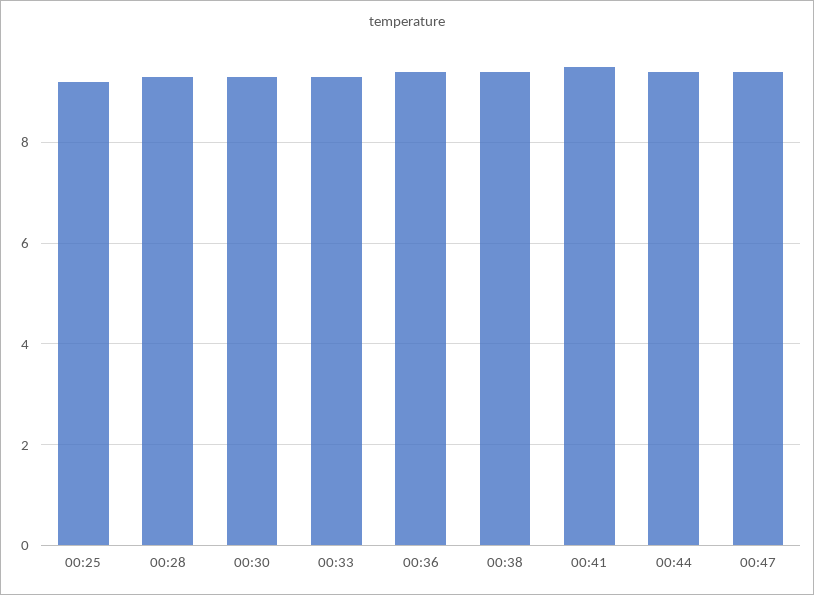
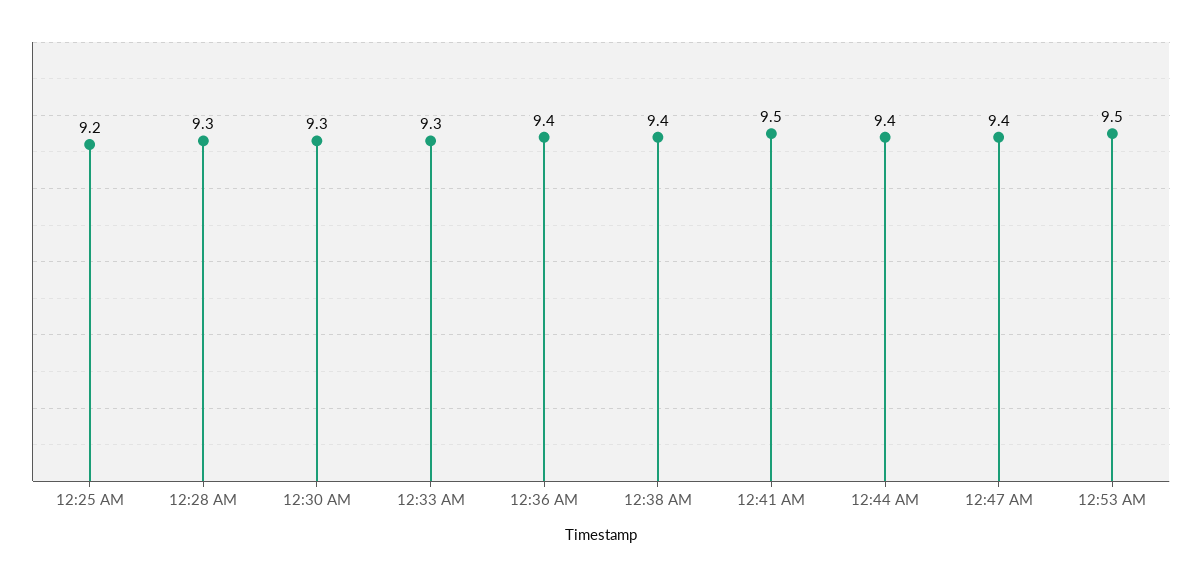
12:53 AM: none -> 9.5

